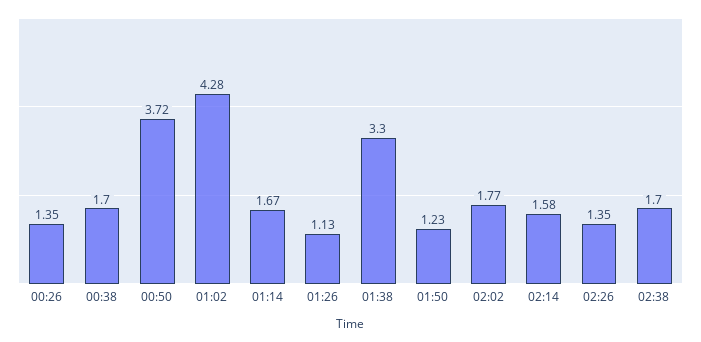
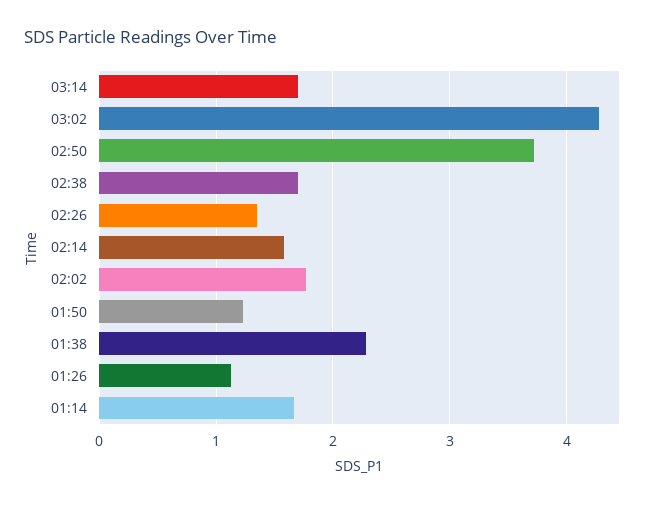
00:26: 1.35 -> none
00:38: 1.7 -> none
00:50: 3.72 -> none
01:02: 4.28 -> none
01:38: 3.3 -> 2.3
03:14: none -> 1.7
03:02: none -> 4.3
02:50: none -> 3.7

